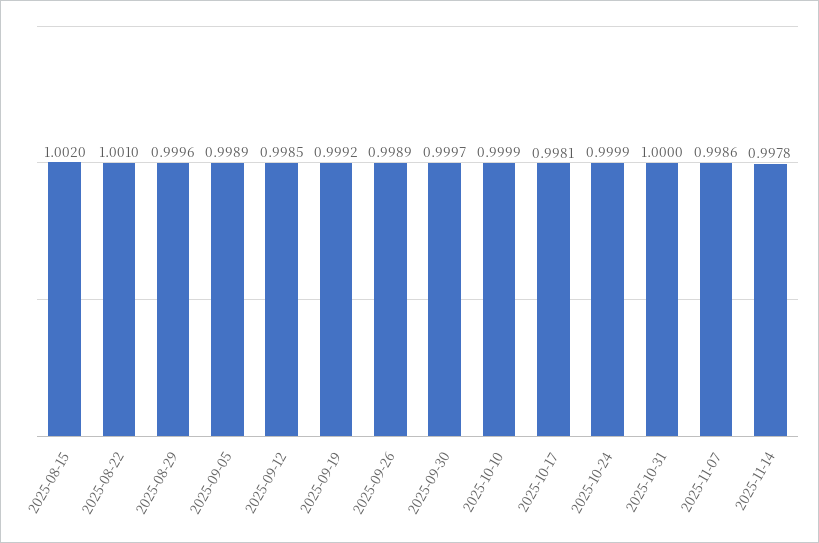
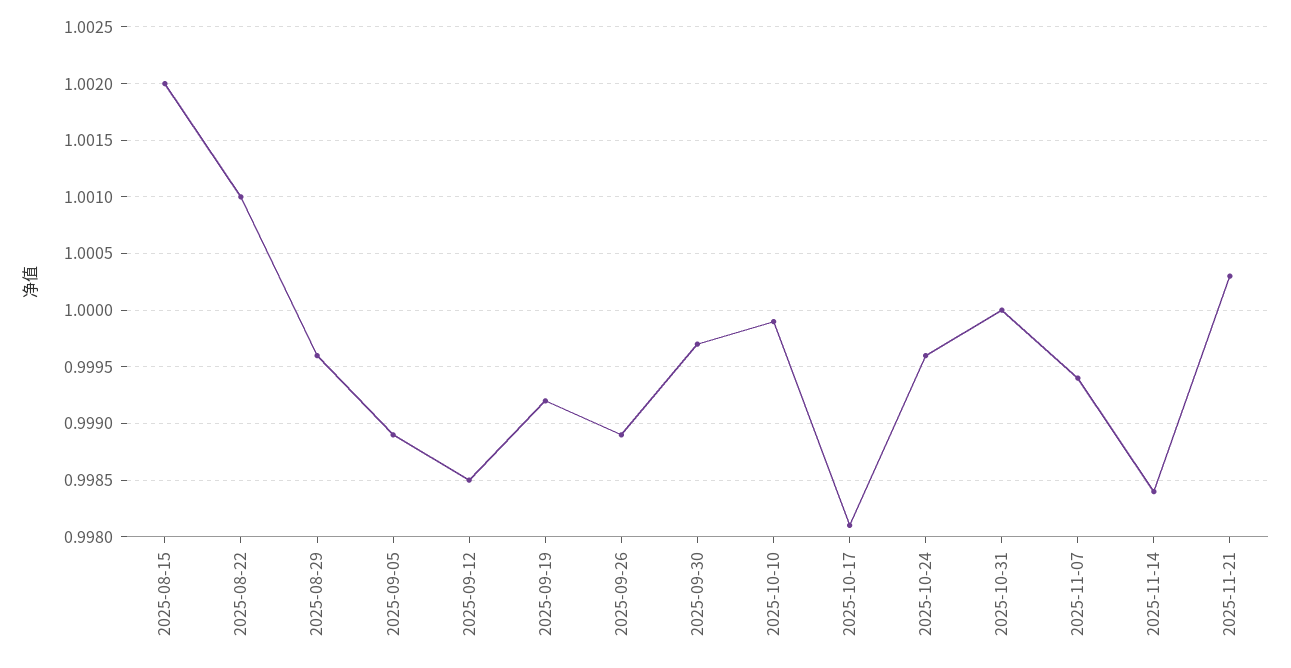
2025-10-24: 0.9999 -> 0.9996
2025-11-07: 0.9986 -> 0.9994
2025-11-14: 0.9978 -> 0.9984
2025-11-21: none -> 1.0003

